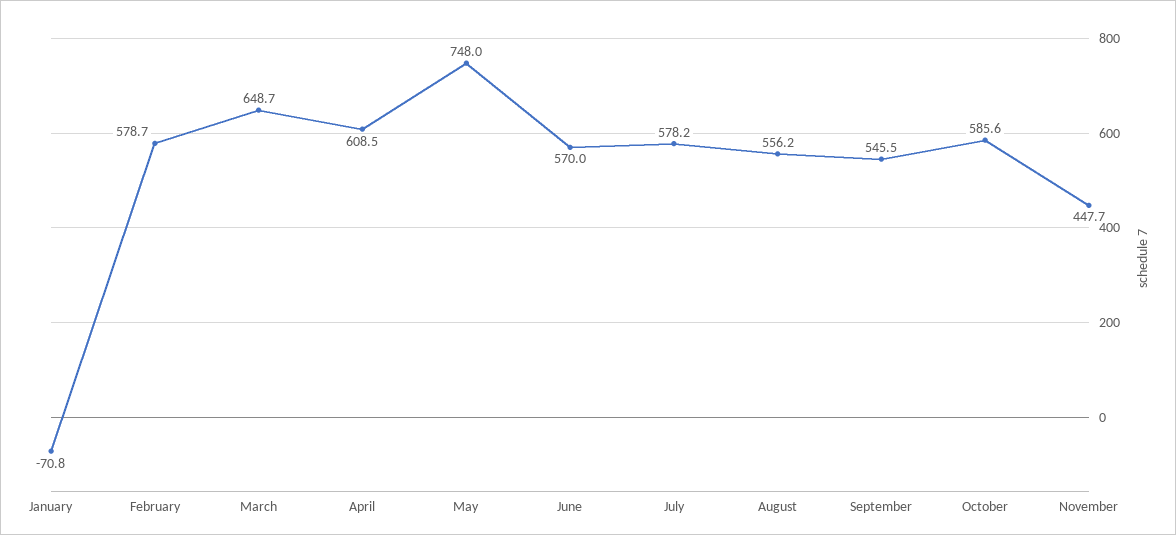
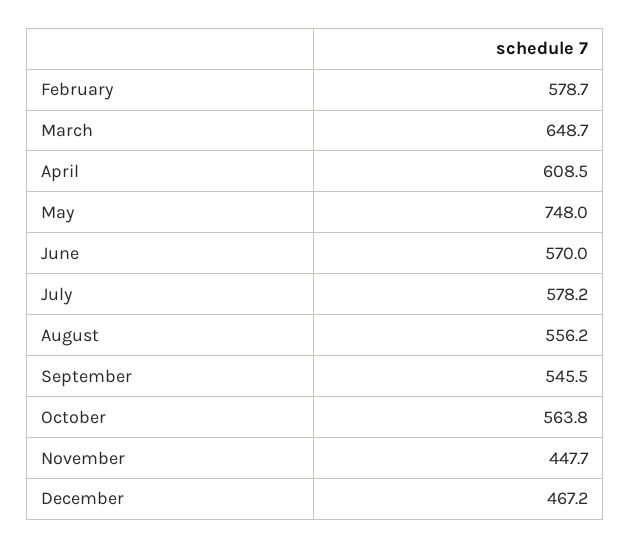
January: -70.8 -> none
October: 585.6 -> 563.8
December: none -> 467.2

